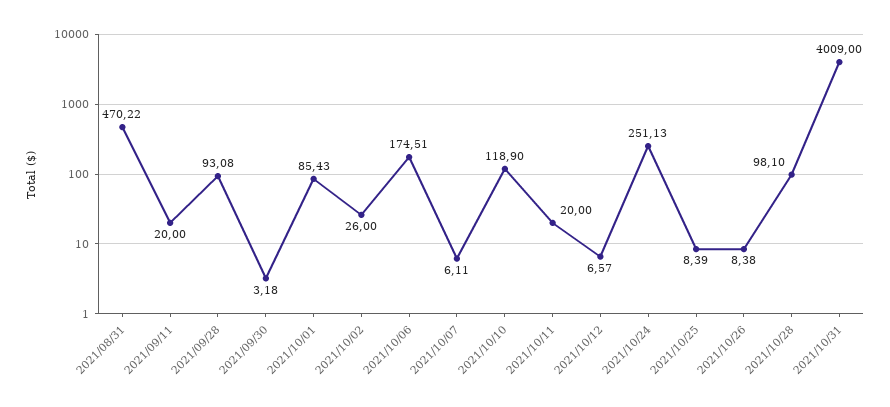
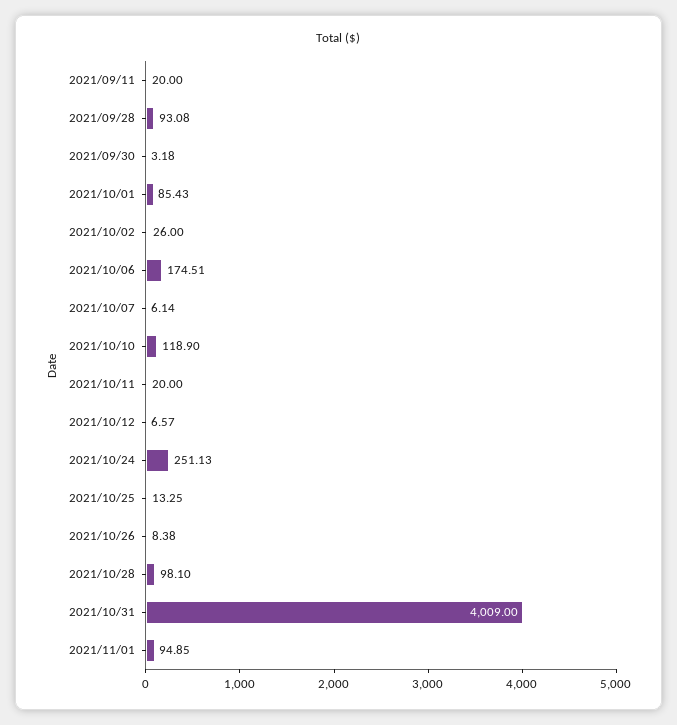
2021/08/31: 470.22 -> none
2021/10/07: 6.11 -> 6.14
2021/10/25: 8.39 -> 13.25
2021/11/01: none -> 94.85

